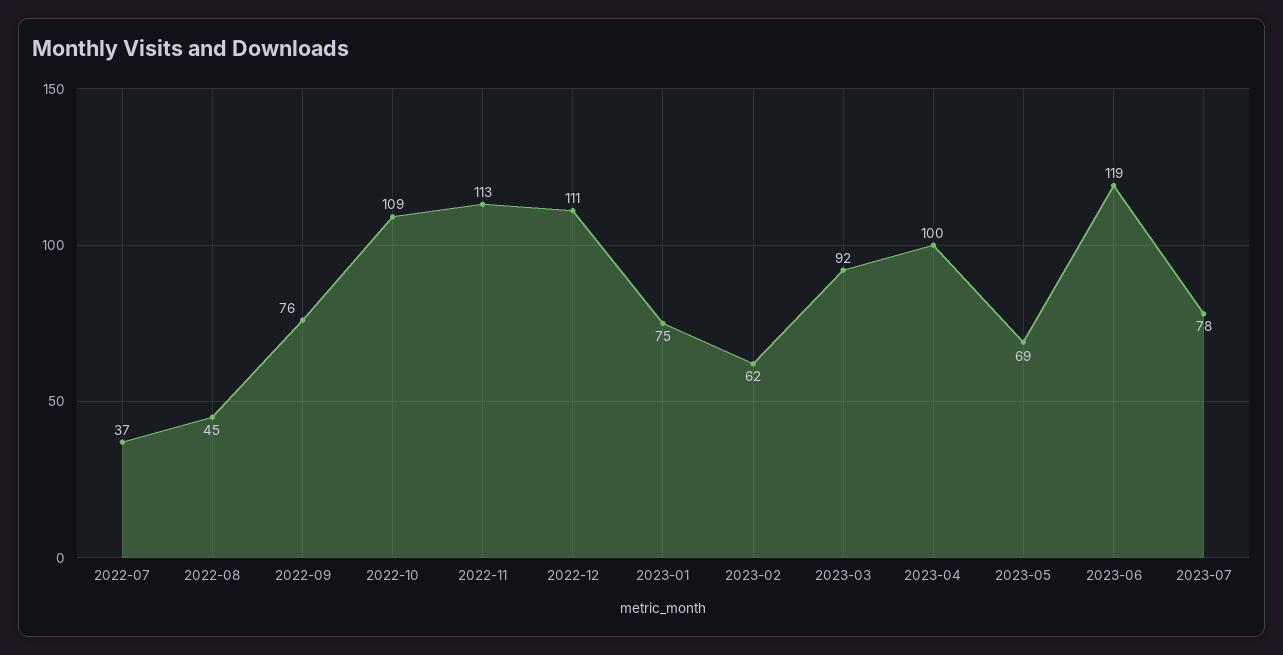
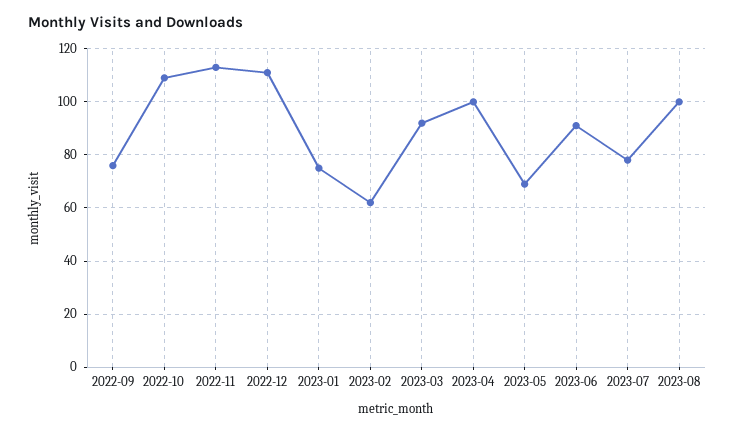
2022-07: 37 -> none
2022-08: 45 -> none
2023-06: 119 -> 90
2023-08: none -> 100

